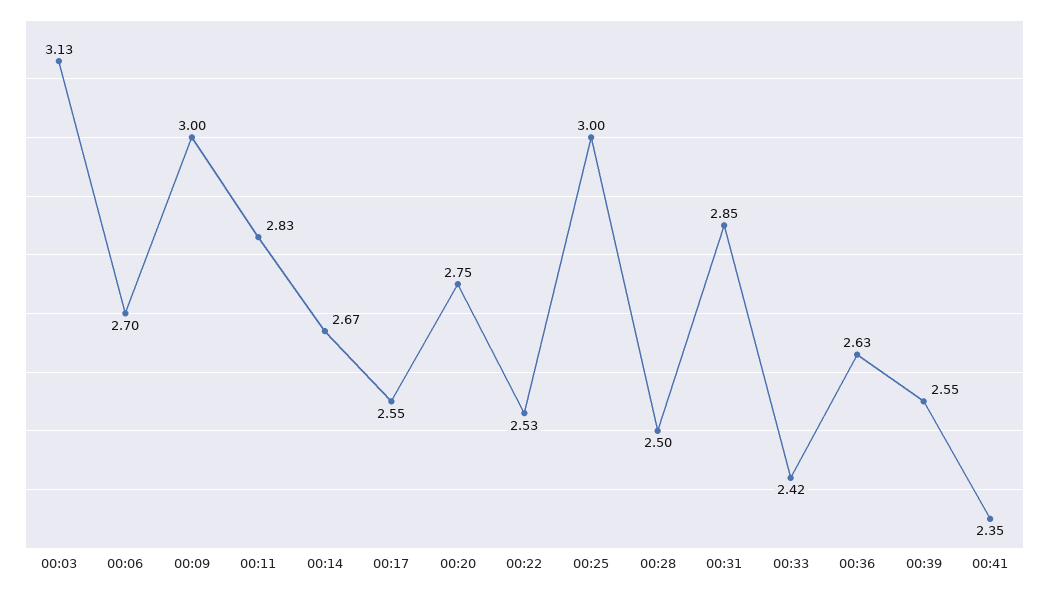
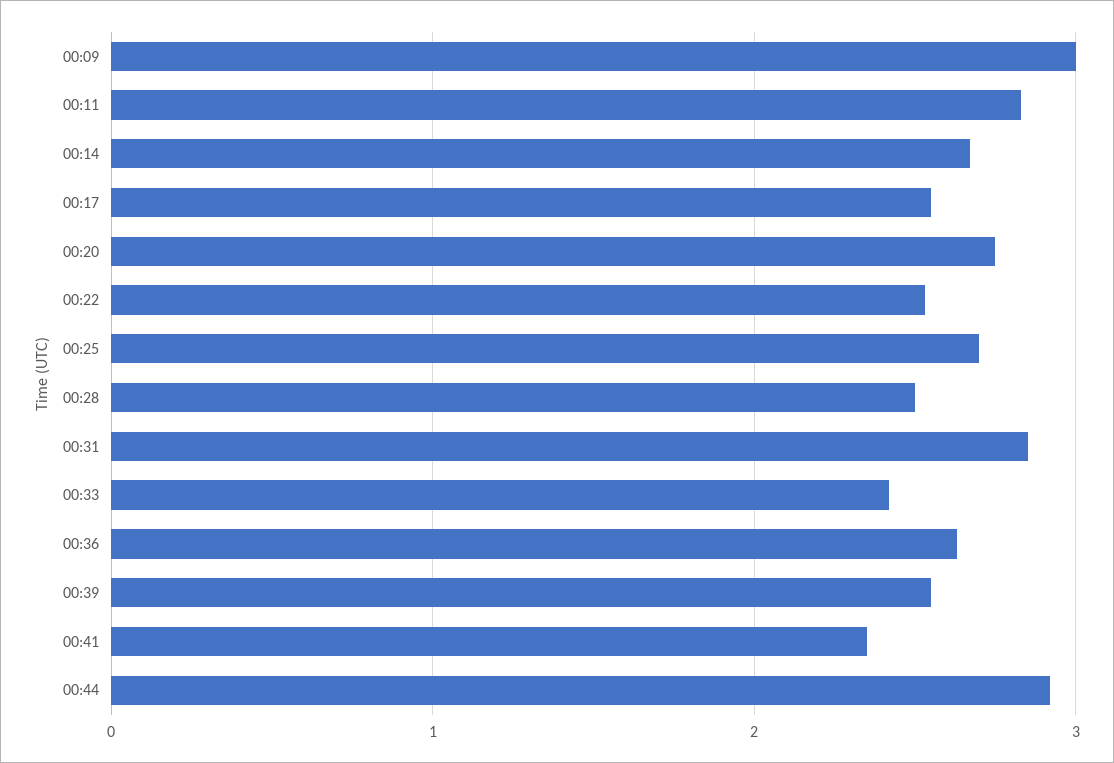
00:03: 3.13 -> none
00:06: 2.7 -> none
00:25: 3 -> 2.7
00:44: none -> 2.9

